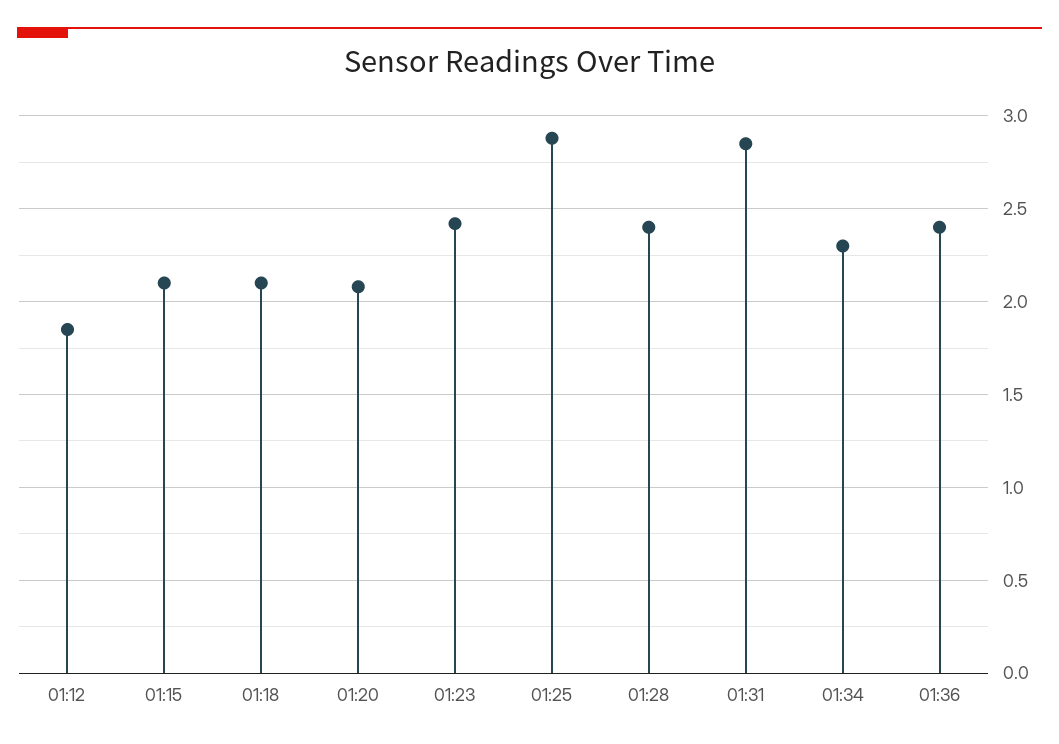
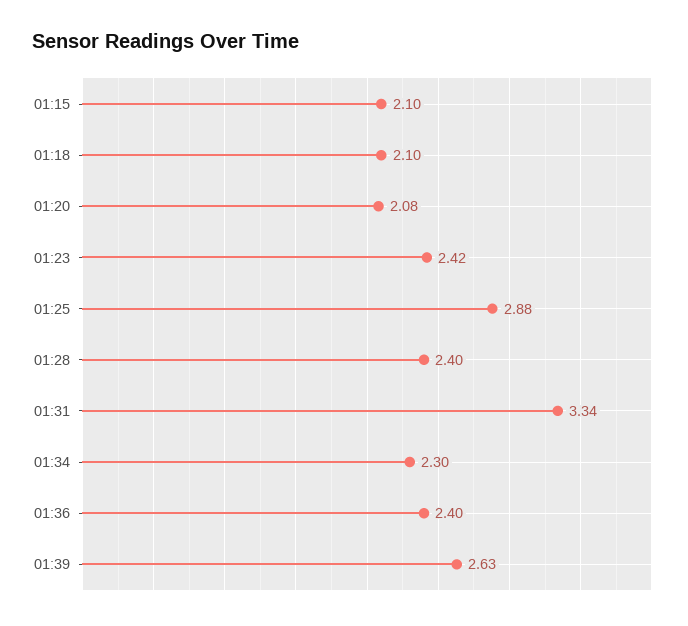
01:12: 1.85 -> none
01:31: 2.85 -> 3.34
01:39: none -> 2.63

